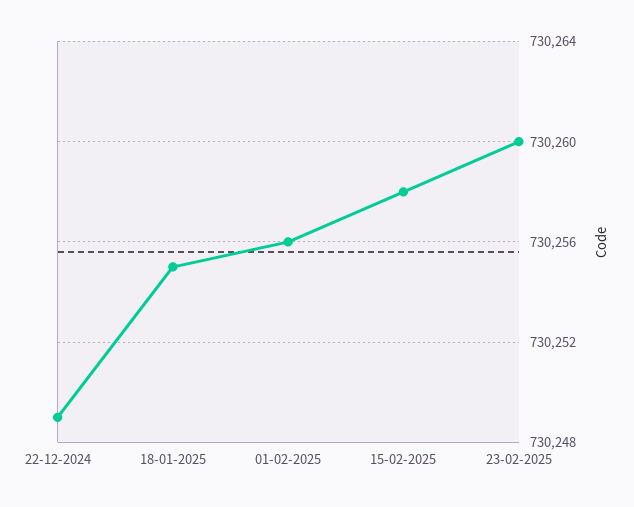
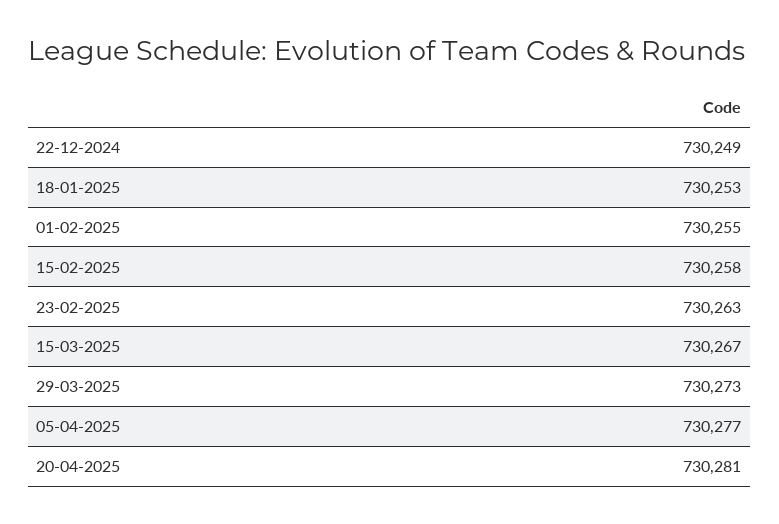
18-01-2025: 730255 -> 730253
01-02-2025: 730256 -> 730255
23-02-2025: 730260 -> 730263
15-03-2025: none -> 730267
29-03-2025: none -> 730273
05-04-2025: none -> 730277
20-04-2025: none -> 730281

